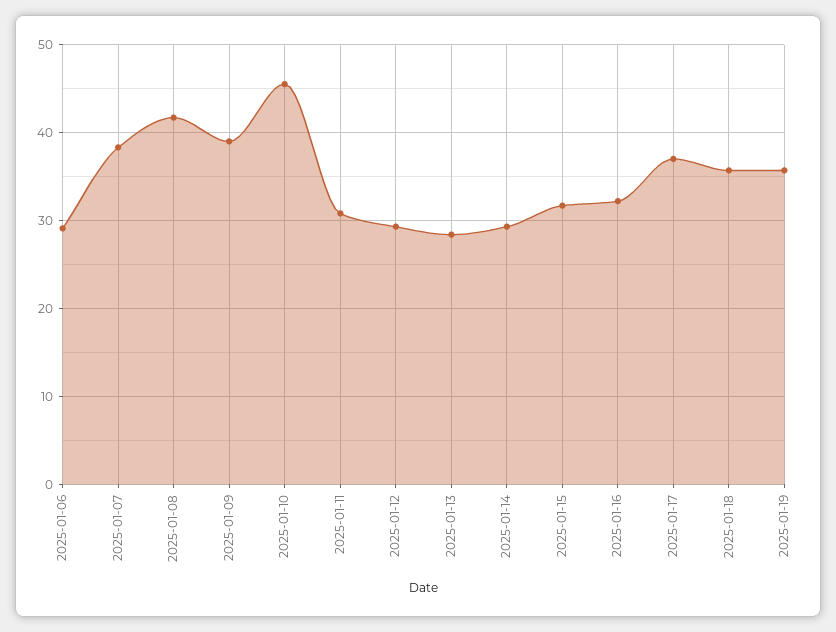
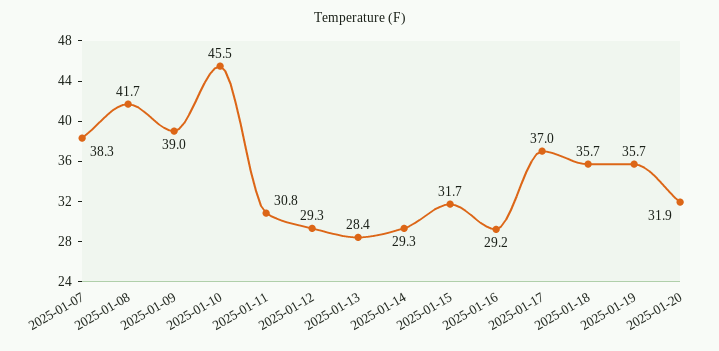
2025-01-06: 29 -> none
2025-01-16: 32 -> 29.2
2025-01-20: none -> 31.9

